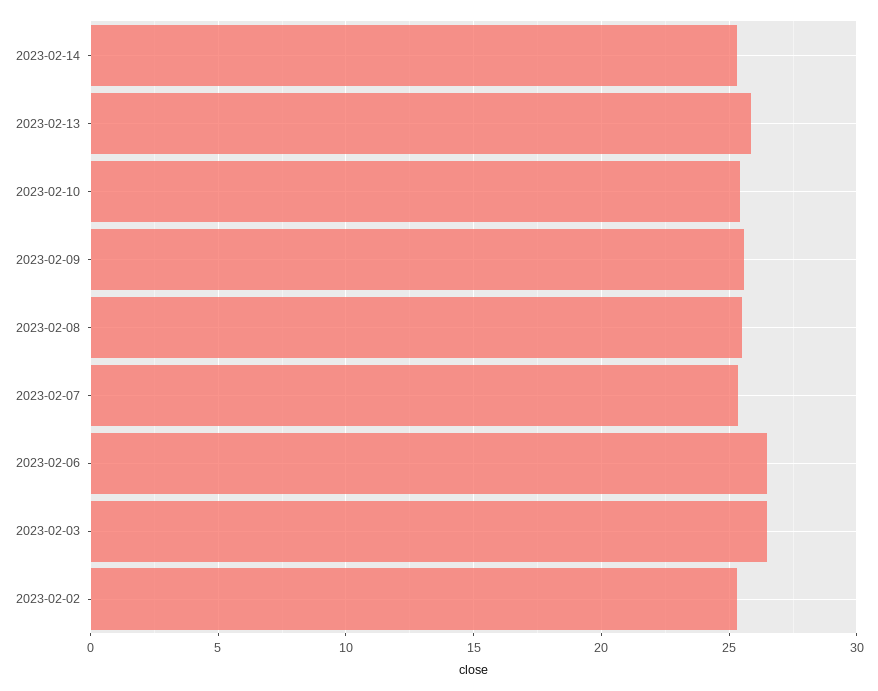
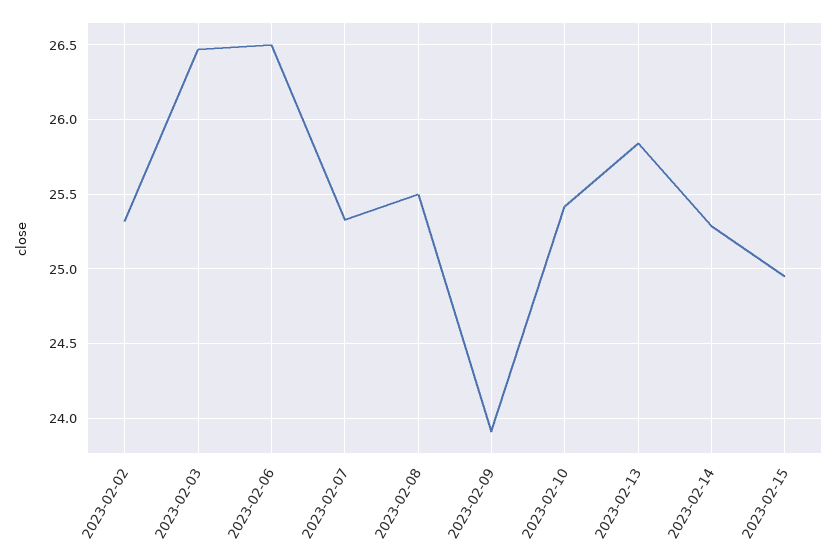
2023-02-09: 25.5 -> 23.9
2023-02-15: none -> 24.95

